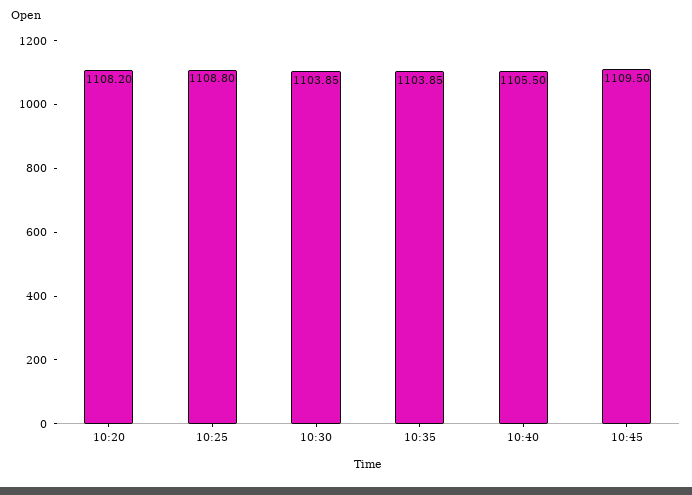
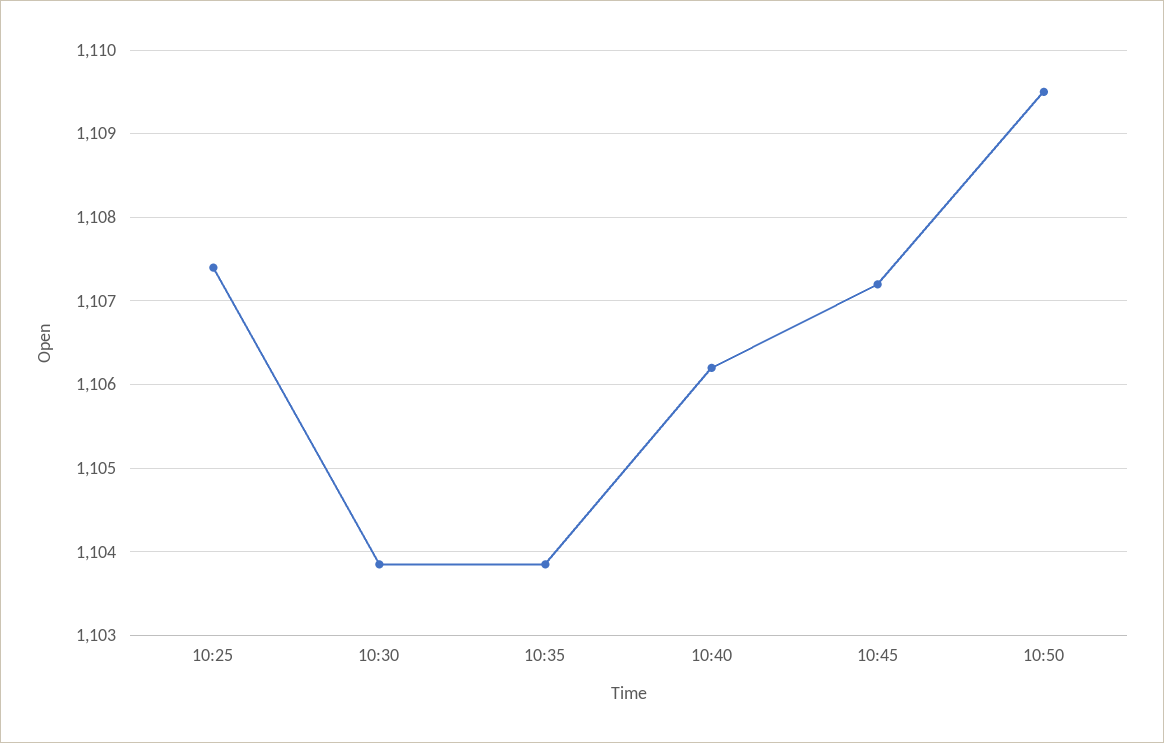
10:20: 1108.2 -> none
10:25: 1108.8 -> 1107.4
10:40: 1105.5 -> 1106.2
10:45: 1109.5 -> 1107.2
10:50: none -> 1109.5

